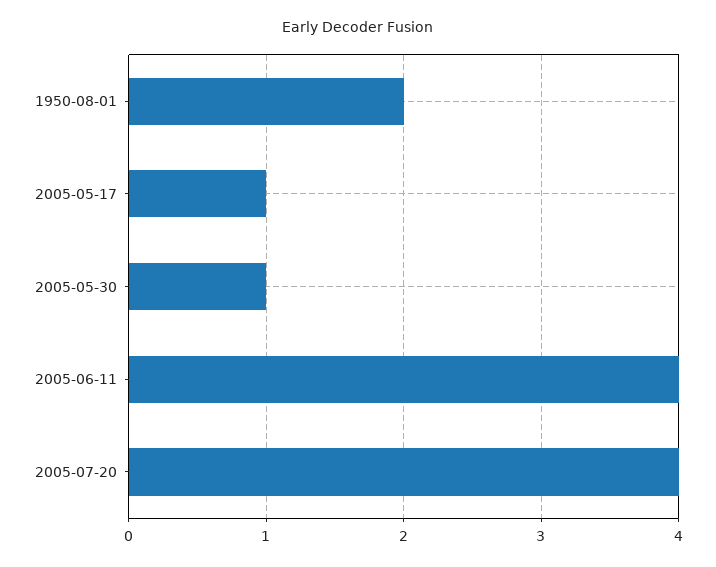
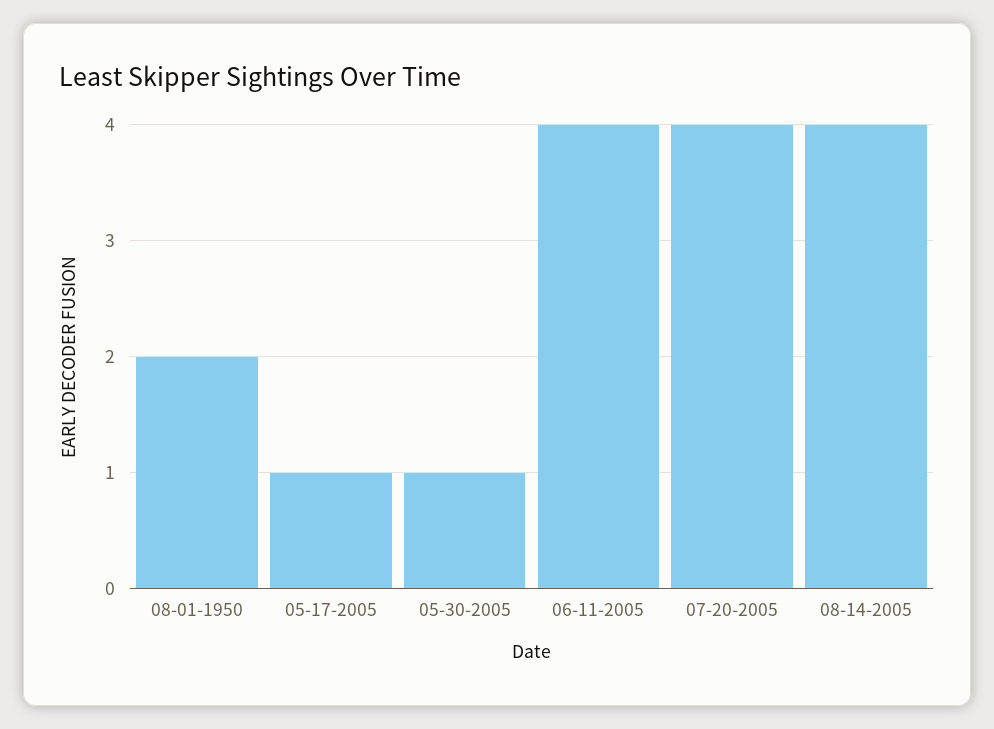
08-14-2005: none -> 4

